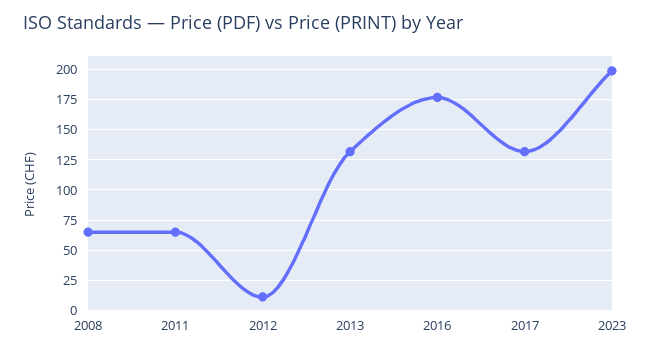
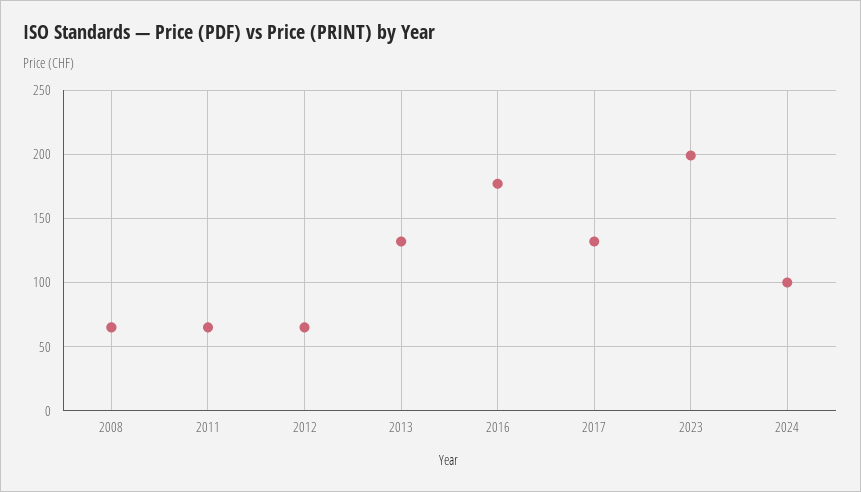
2012: 10 -> 65
2024: none -> 100

